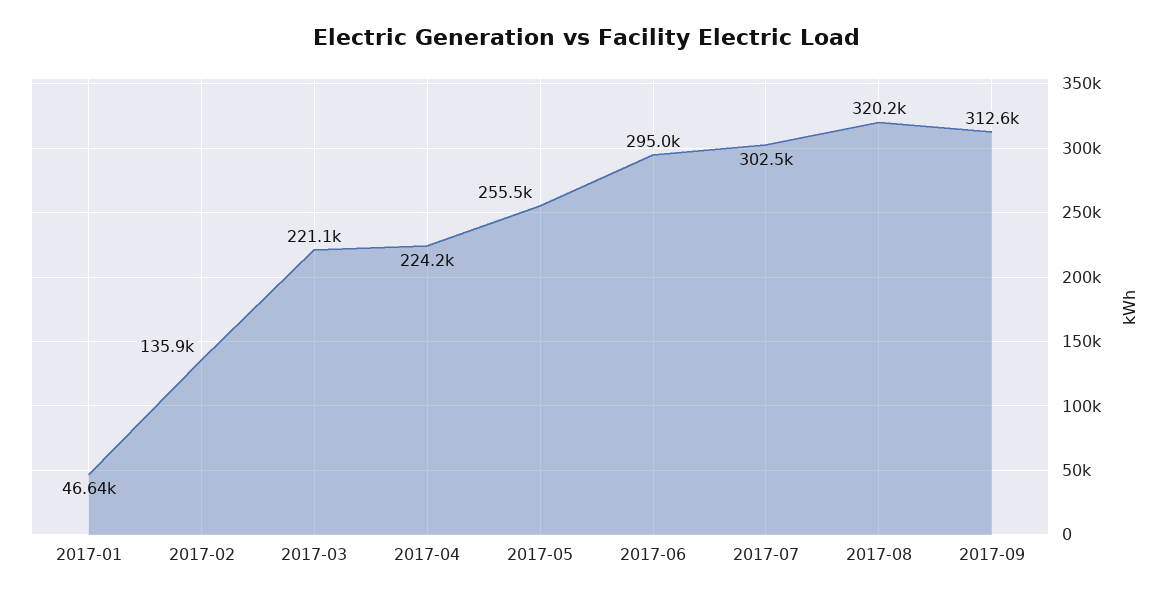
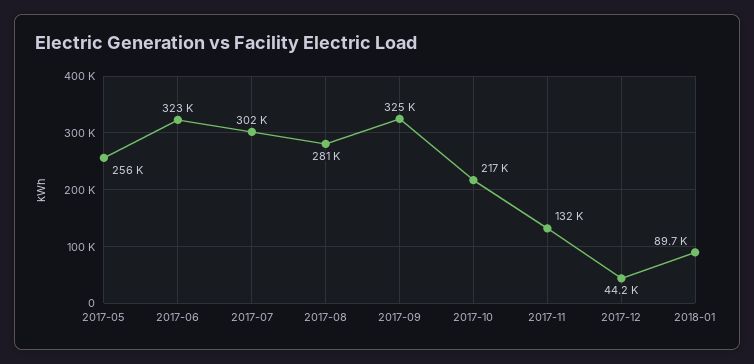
2017-01: 46640 -> none
2017-02: 135900 -> none
2017-03: 221100 -> none
2017-04: 224200 -> none
2017-06: 295000 -> 323000
2017-08: 320200 -> 281000
2017-09: 312600 -> 325000
2017-10: none -> 217000
2017-11: none -> 132000
2017-12: none -> 44200
2018-01: none -> 89700

